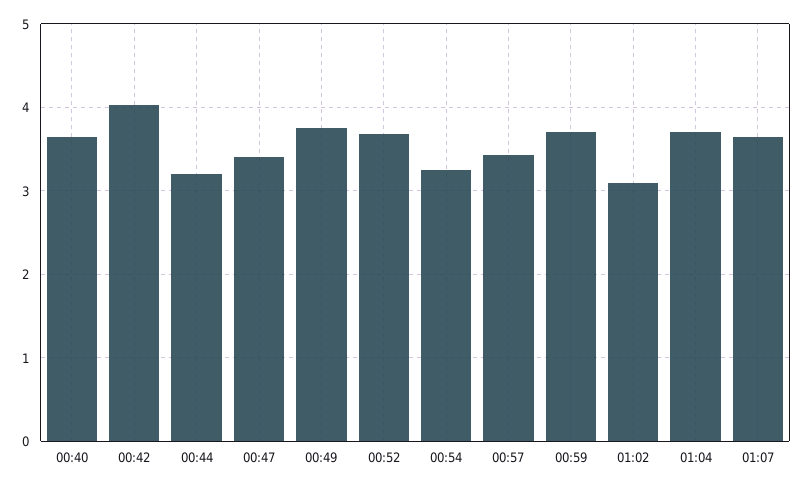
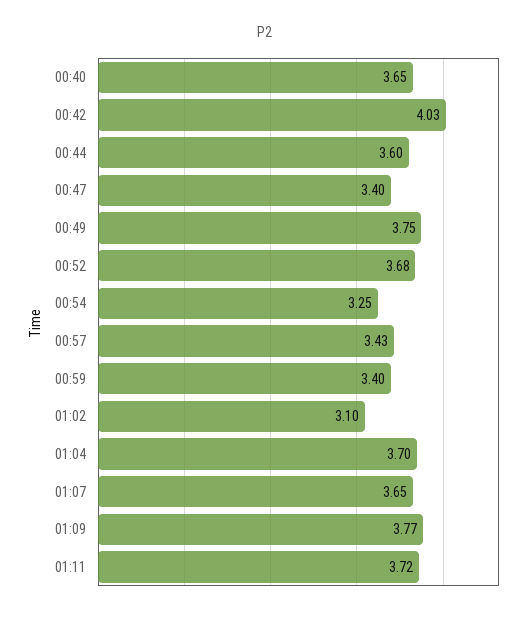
00:44: 3.2 -> 3.6
00:59: 3.7 -> 3.4
01:09: none -> 3.77
01:11: none -> 3.72

